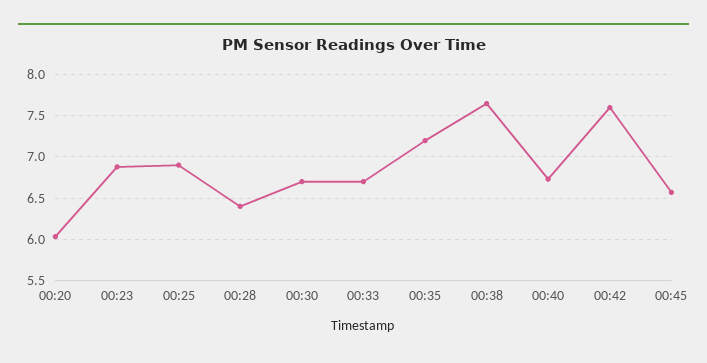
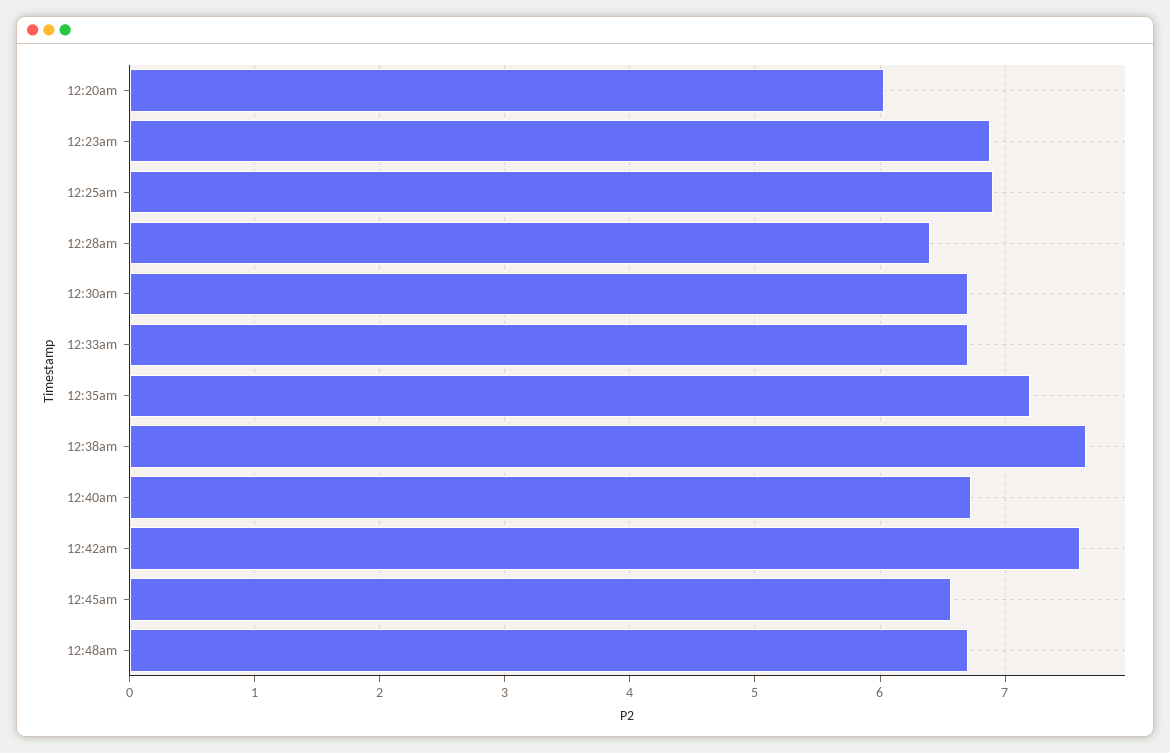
12:48am: none -> 6.7

